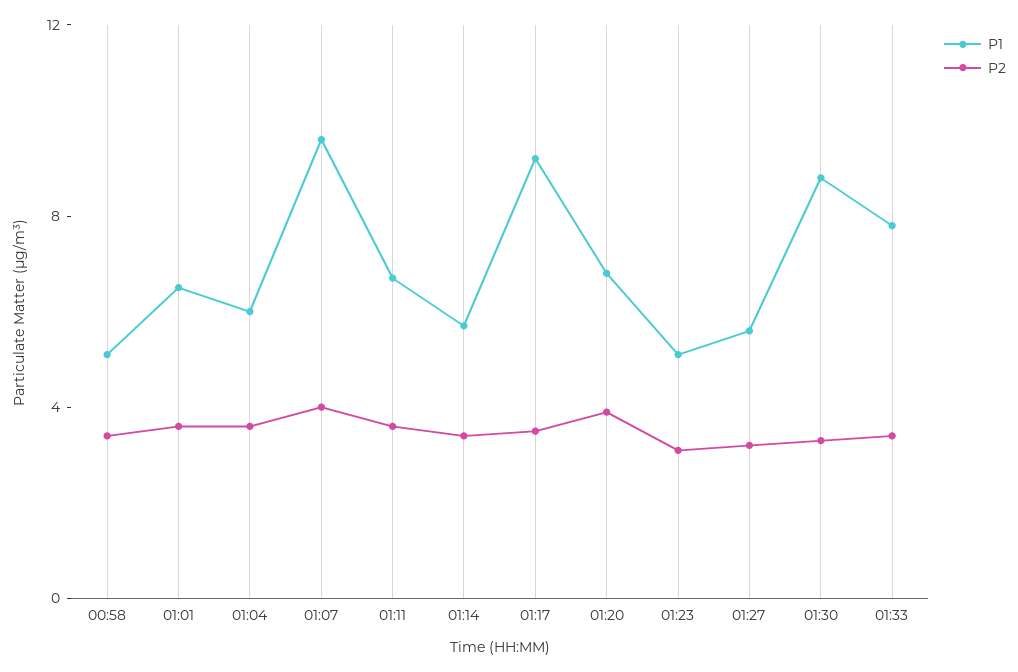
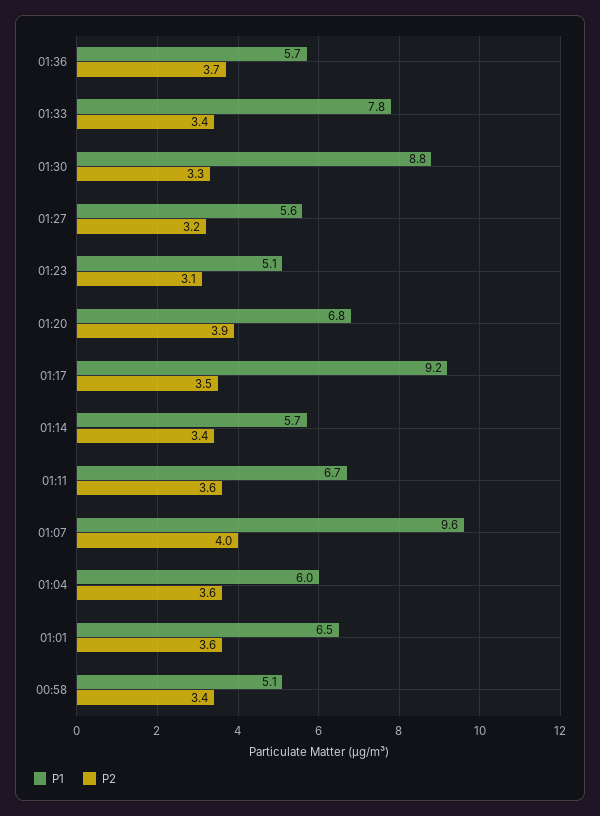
P1, 01:36: none -> 5.7
P2, 01:36: none -> 3.7

